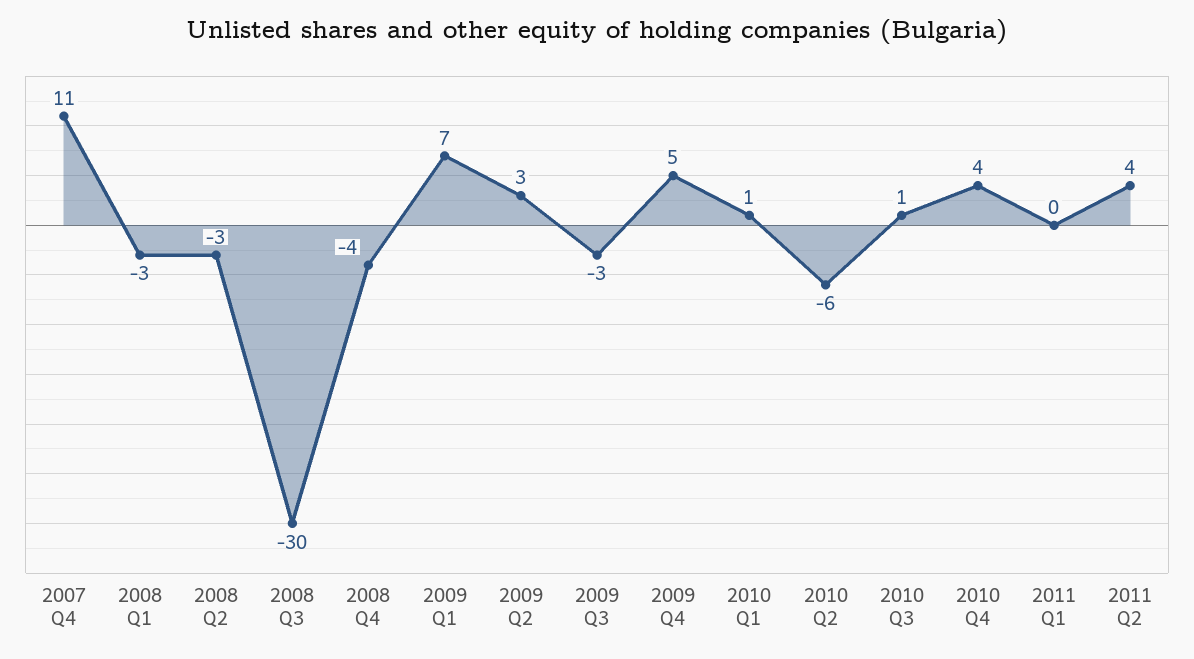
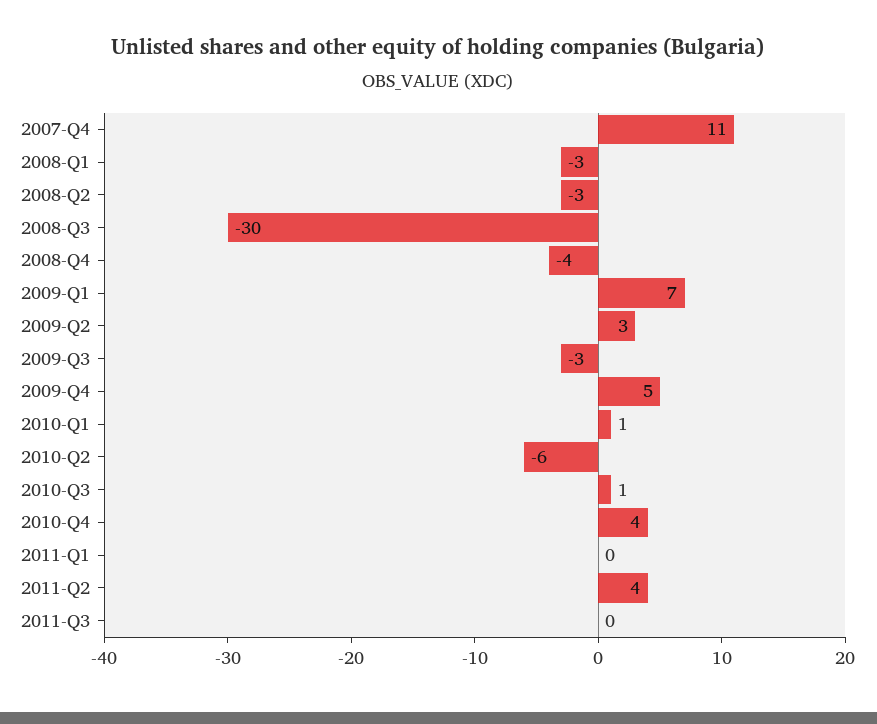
2011-Q3: none -> 0

